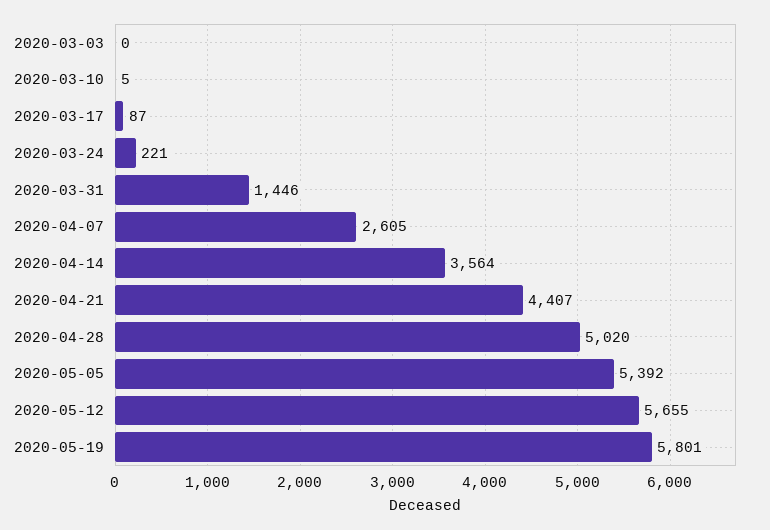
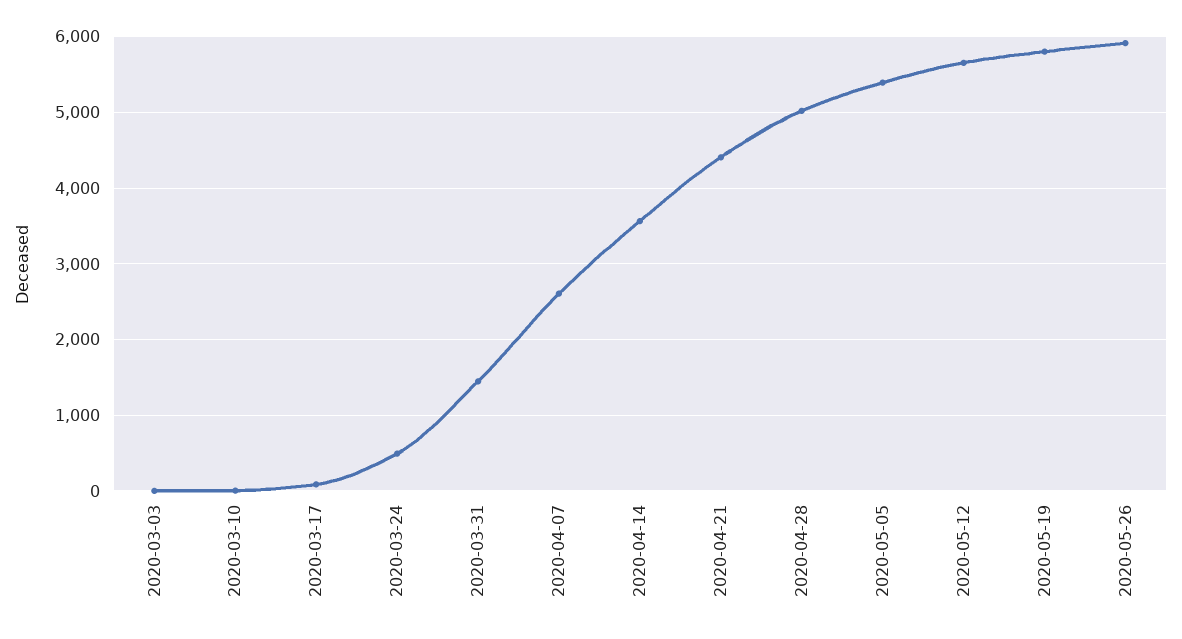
2020-03-24: 221 -> 500
2020-05-26: none -> 5900

